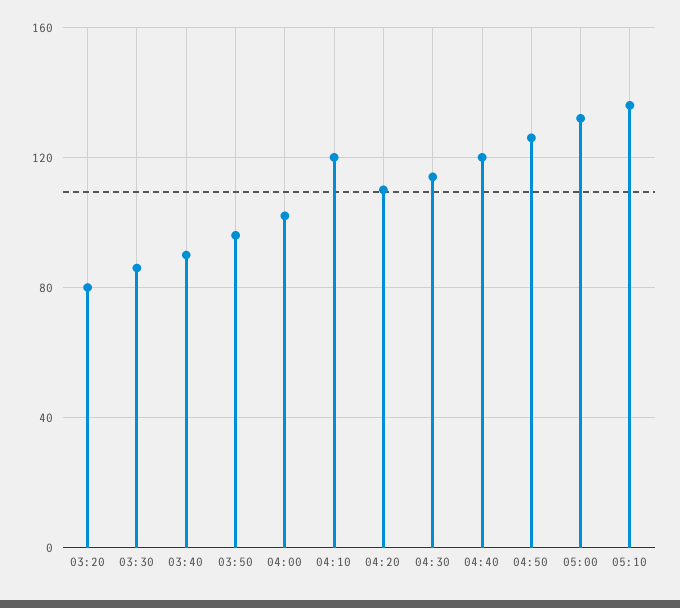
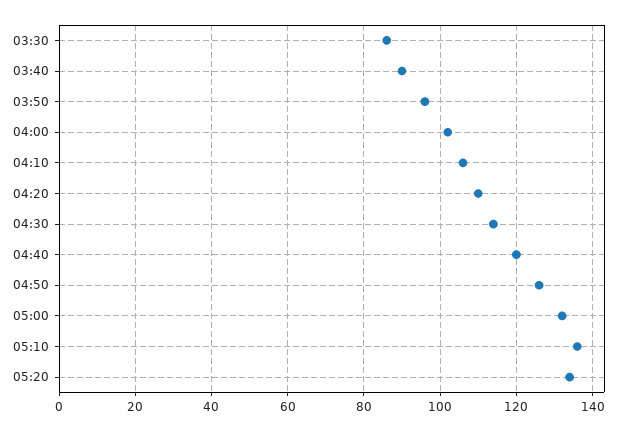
03:20: 80 -> none
04:10: 120 -> 105
05:20: none -> 135

